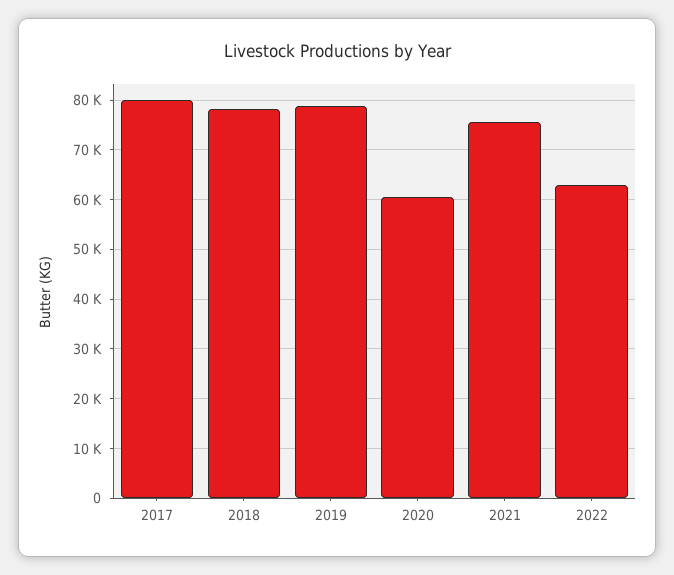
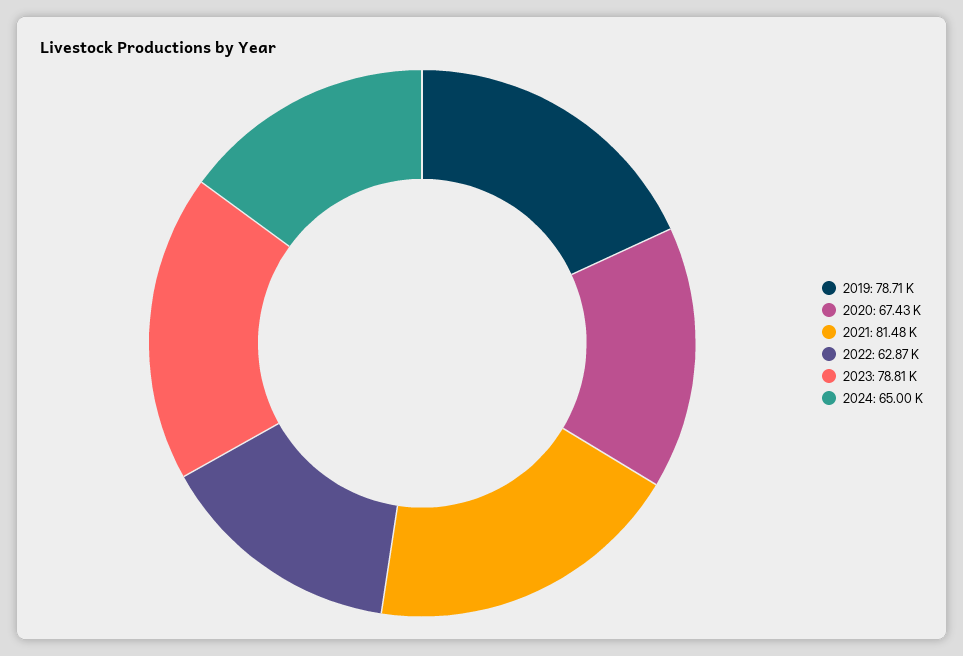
2017: 80000 -> none
2018: 78000 -> none
2020: 60000 -> 67430
2021: 76000 -> 81480
2023: none -> 78810
2024: none -> 65000

